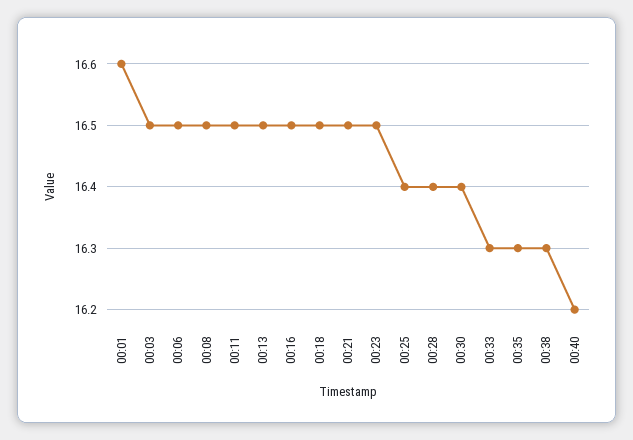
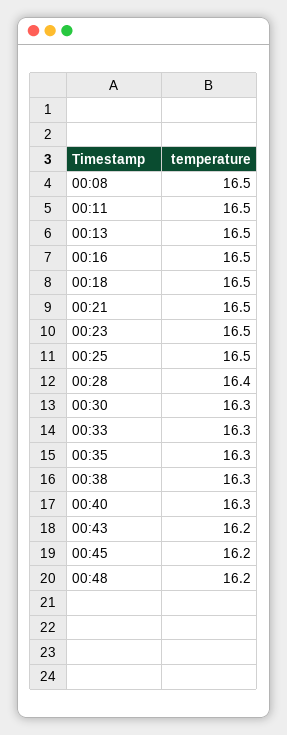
00:01: 16.6 -> none
00:03: 16.5 -> none
00:06: 16.5 -> none
00:25: 16.4 -> 16.5
00:30: 16.4 -> 16.3
00:40: 16.2 -> 16.3
00:43: none -> 16.2
00:45: none -> 16.2
00:48: none -> 16.2

